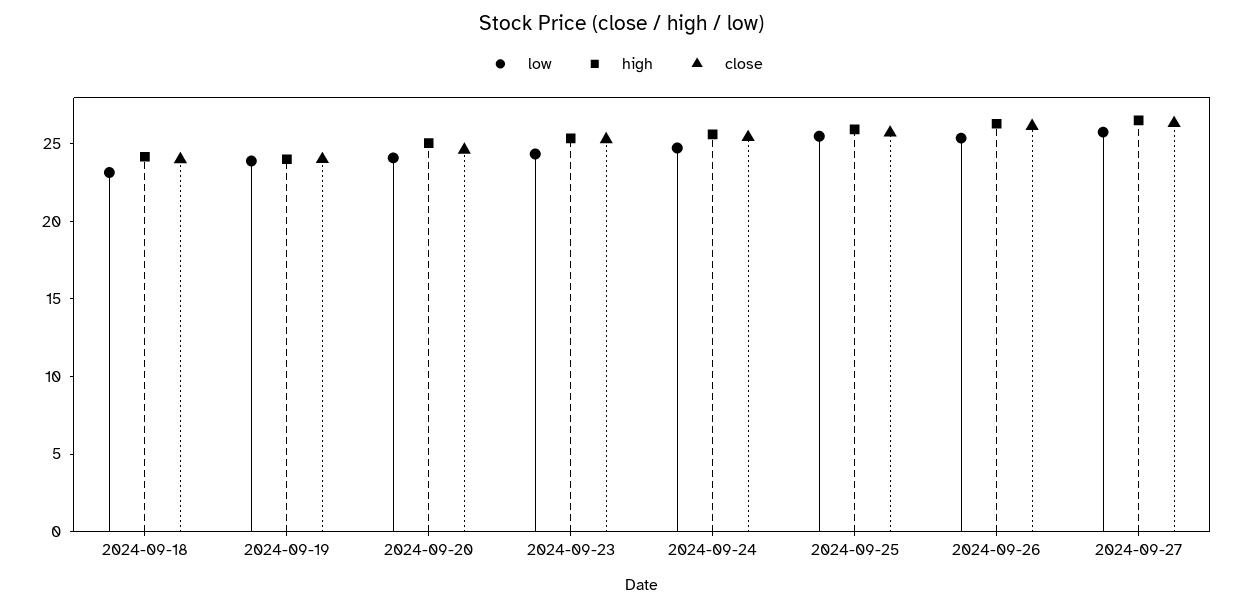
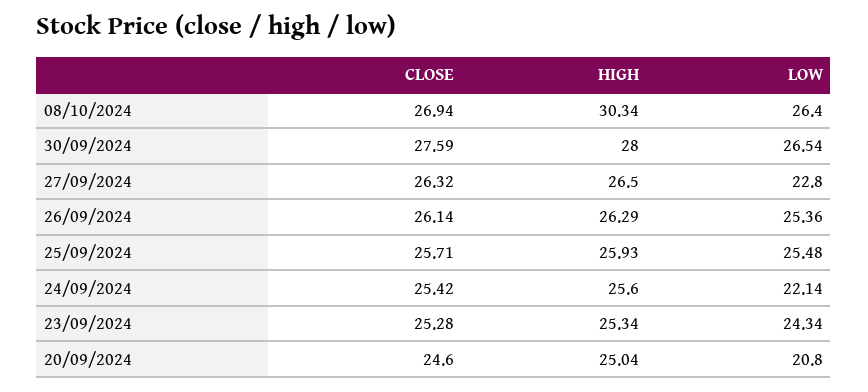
low, 2024-09-18: 23 -> none
high, 2024-09-18: 24 -> none
close, 2024-09-18: 24 -> none
low, 2024-09-19: 24 -> none
high, 2024-09-19: 24 -> none
close, 2024-09-19: 24 -> none
low, 2024-09-20: 24 -> 20.8
low, 2024-09-24: 25 -> 22.14
low, 2024-09-27: 26 -> 22.8
close, 08/10/2024: none -> 26.94
high, 08/10/2024: none -> 30.34
low, 08/10/2024: none -> 26.4
close, 30/09/2024: none -> 27.59
high, 30/09/2024: none -> 28
low, 30/09/2024: none -> 26.54

